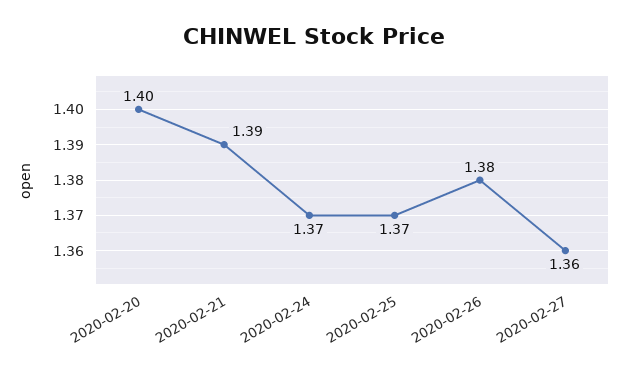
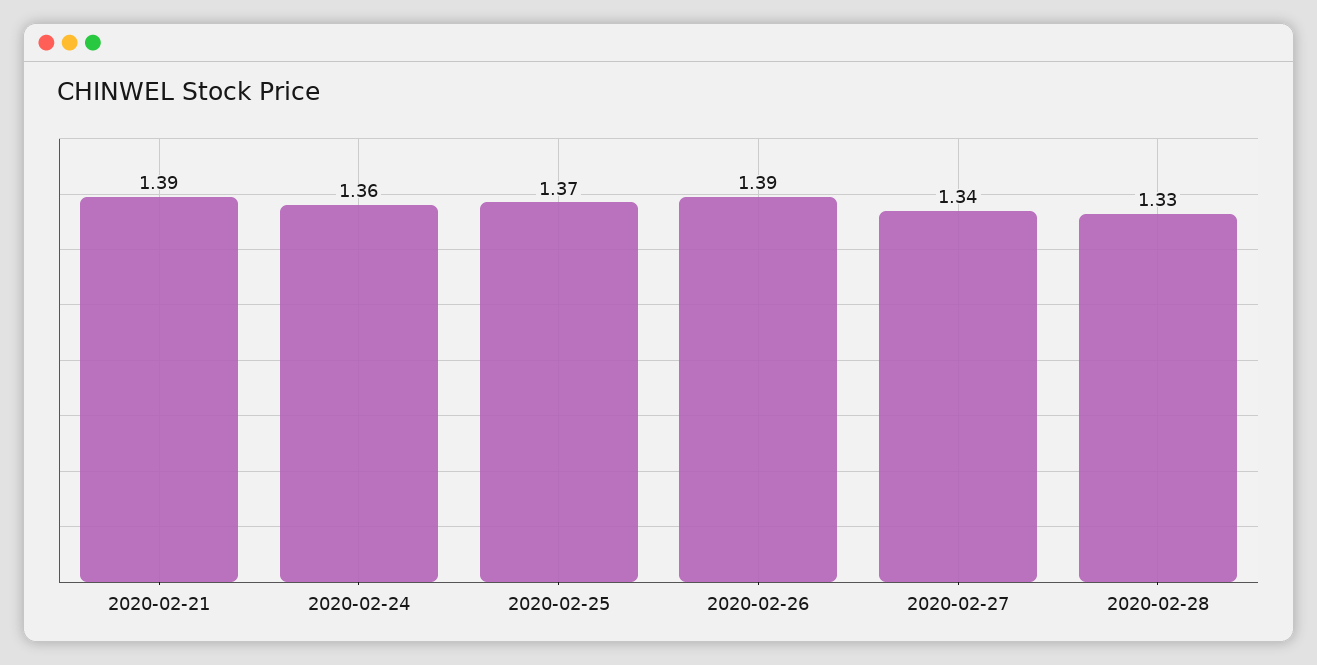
2020-02-20: 1.4 -> none
2020-02-24: 1.37 -> 1.36
2020-02-26: 1.38 -> 1.39
2020-02-27: 1.36 -> 1.34
2020-02-28: none -> 1.33

